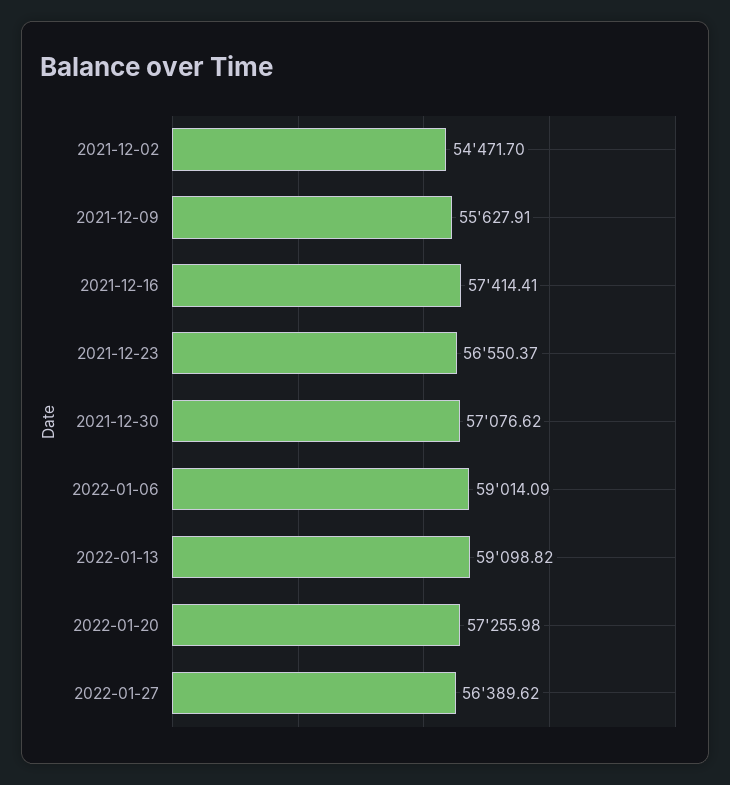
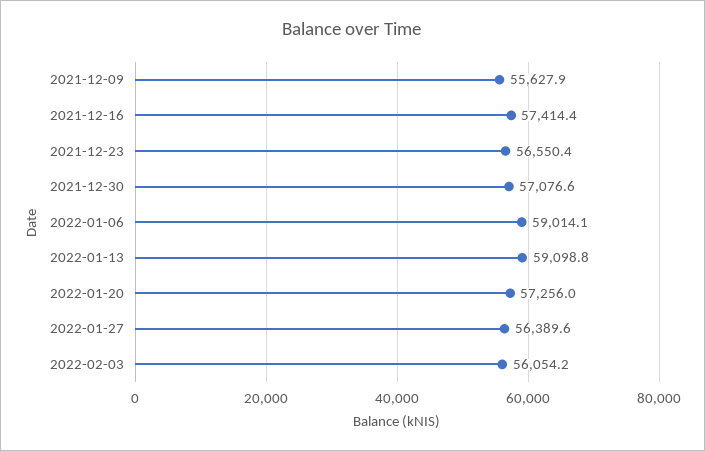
2021-12-02: 54471.7 -> none
2022-02-03: none -> 56054.2

